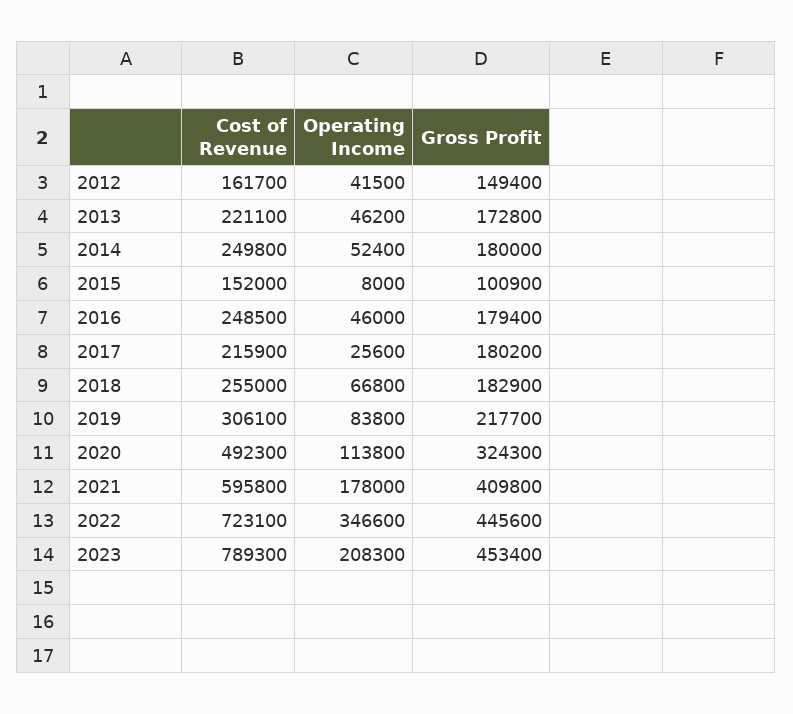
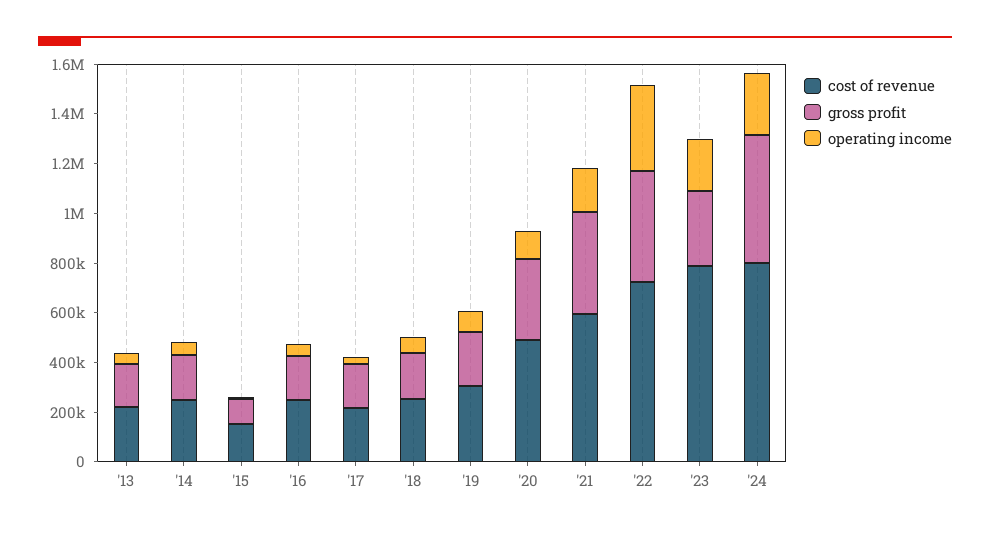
Cost of Revenue, 2012: 161700 -> none
Operating Income, 2012: 41500 -> none
Gross Profit, 2012: 149400 -> none
Gross Profit, 2023: 453400 -> 300000
Cost of Revenue, '24: none -> 800000
Gross Profit, '24: none -> 500000
Operating Income, '24: none -> 250000

